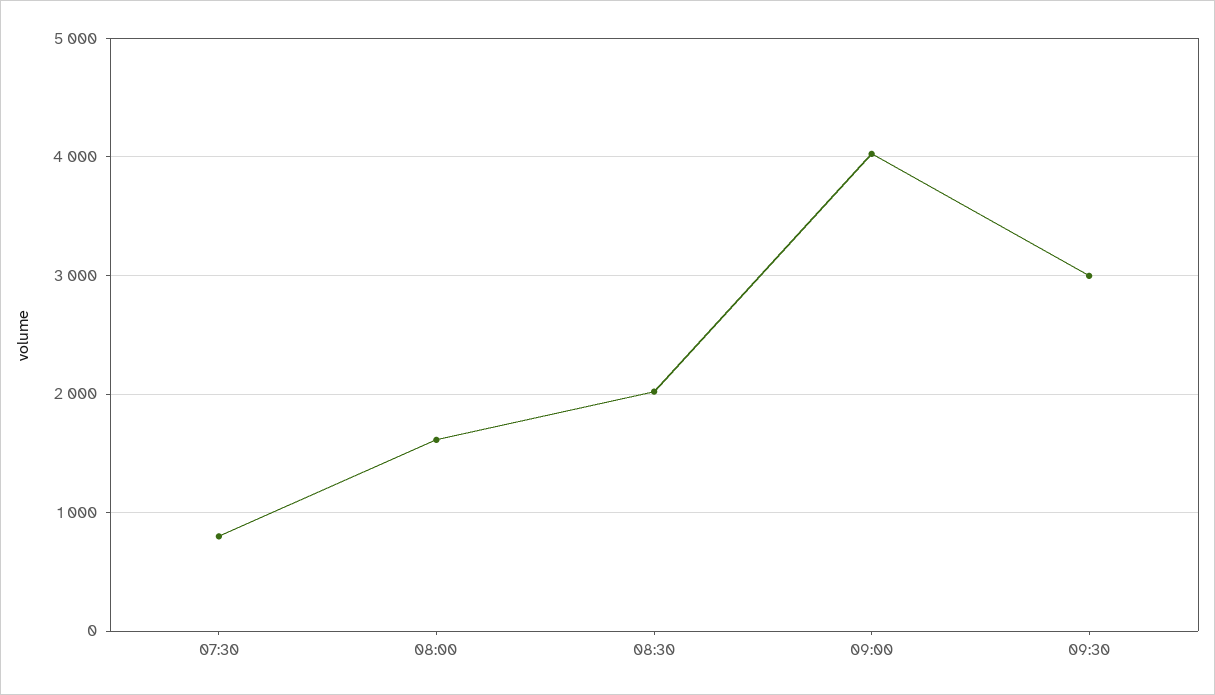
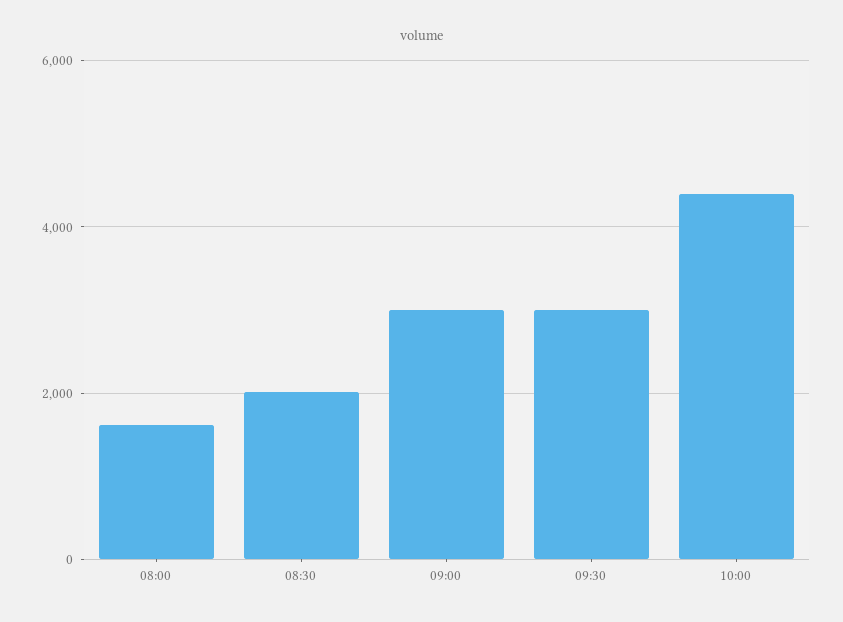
07:30: 800 -> none
09:00: 4000 -> 3000
10:00: none -> 4400

